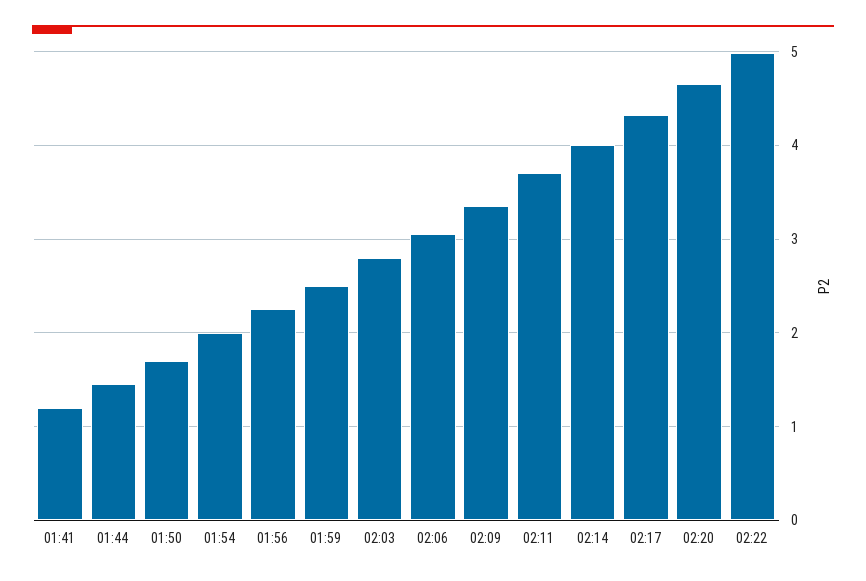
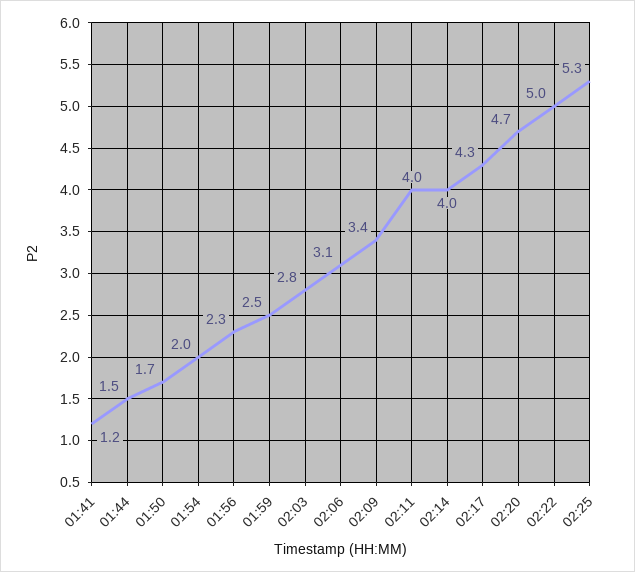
02:11: 3.7 -> 4
02:25: none -> 5.3

